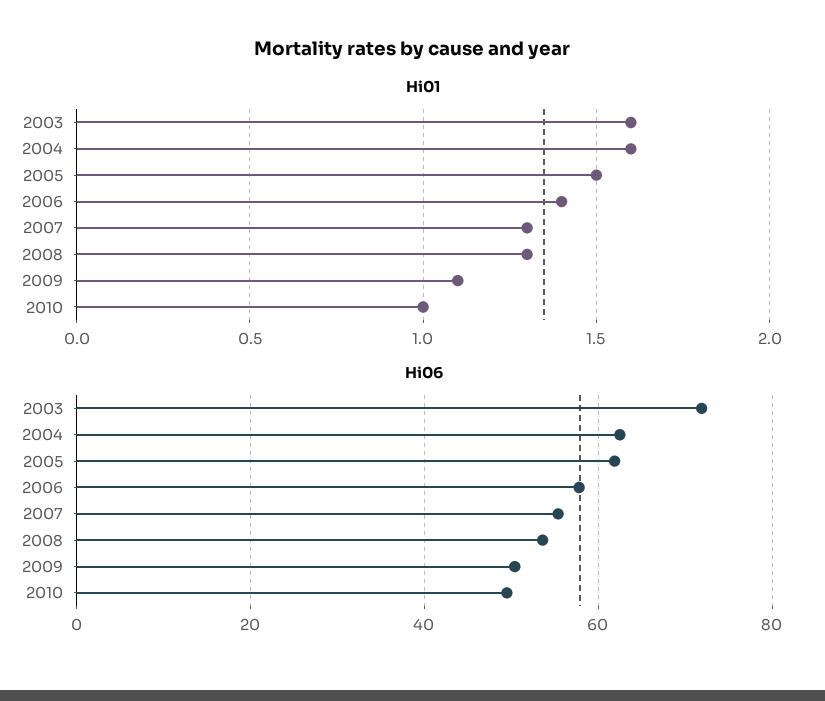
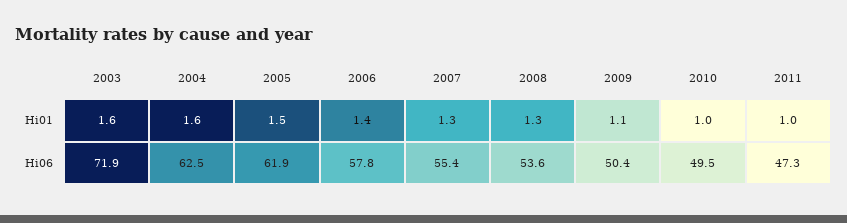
Hi01, 2011: none -> 1
Hi06, 2011: none -> 47.3

